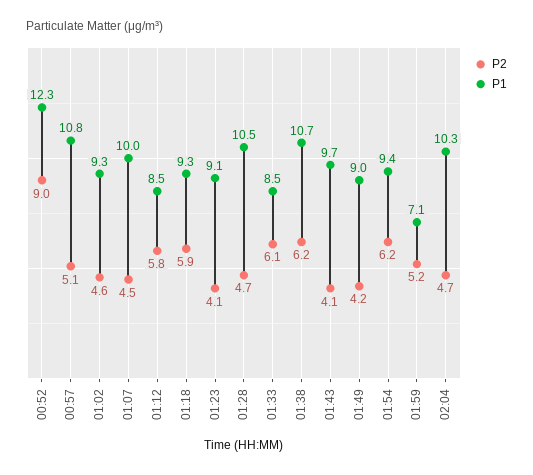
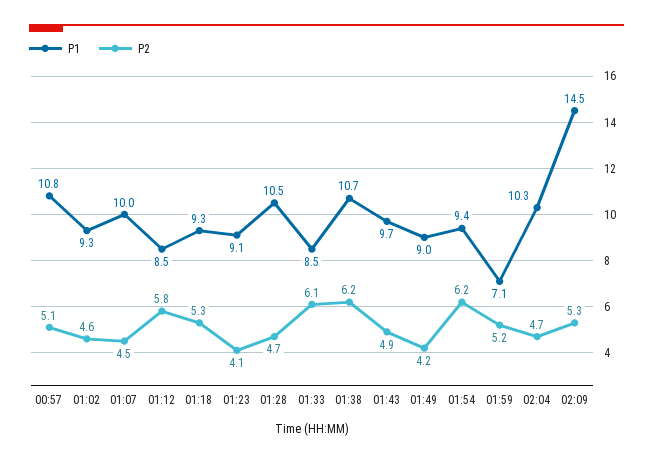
P2, 00:52: 9 -> none
P1, 00:52: 12.3 -> none
P2, 01:18: 5.9 -> 5.3
P2, 01:43: 4.1 -> 4.9
P1, 02:09: none -> 14.5
P2, 02:09: none -> 5.3

